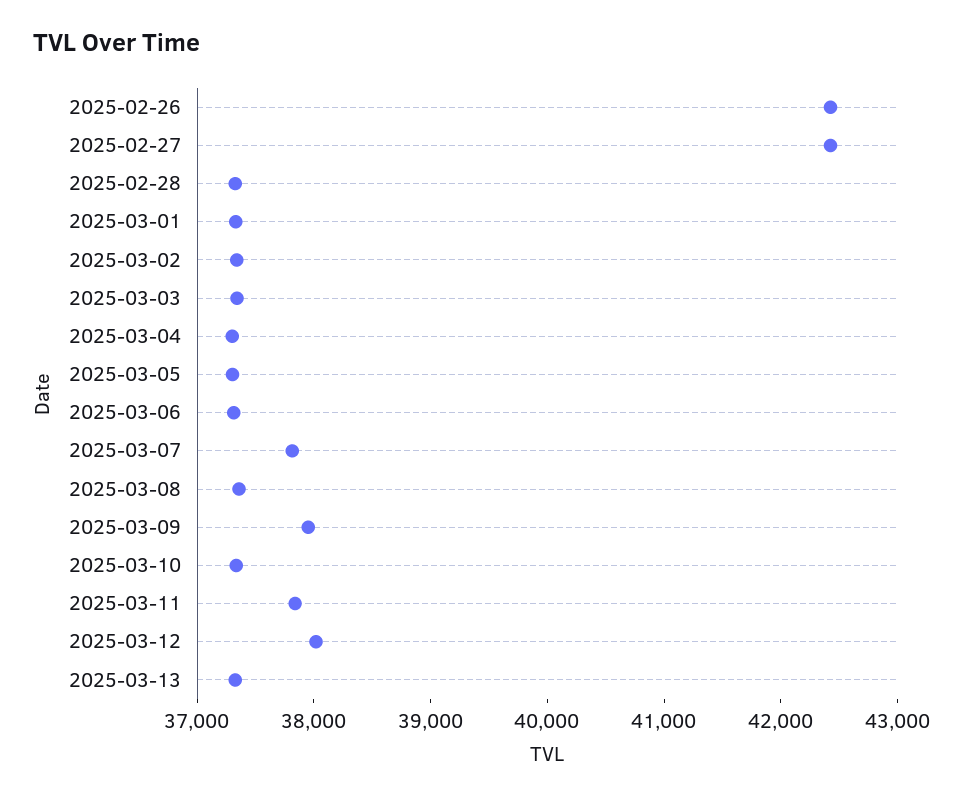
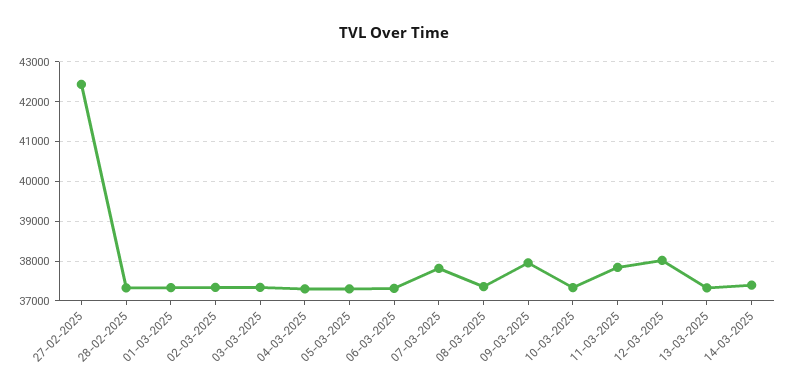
2025-02-26: 42400 -> none
14-03-2025: none -> 37400

